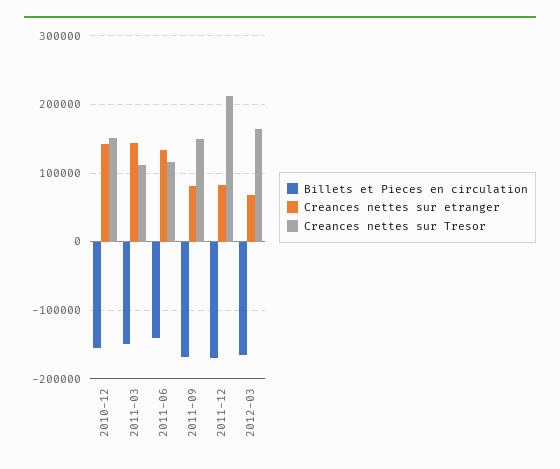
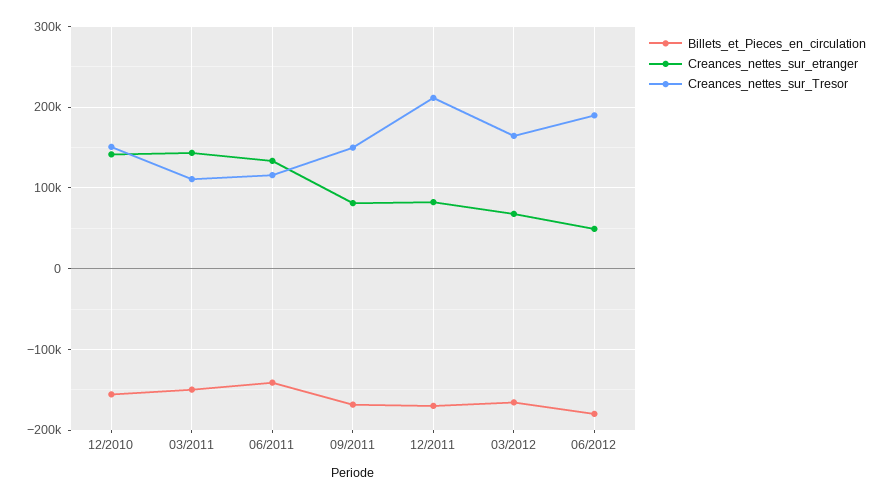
Billets et Pieces en circulation, 06/2012: none -> -180000
Creances nettes sur etranger, 06/2012: none -> 50000
Creances nettes sur Tresor, 06/2012: none -> 190000

